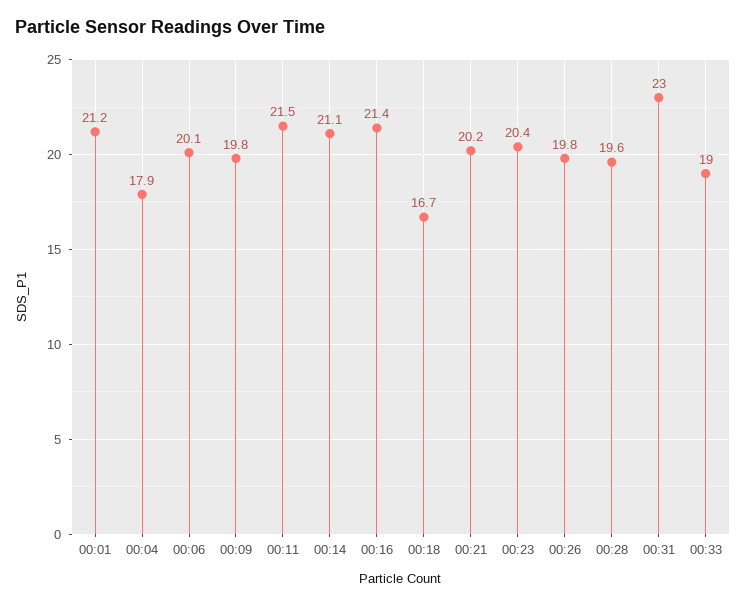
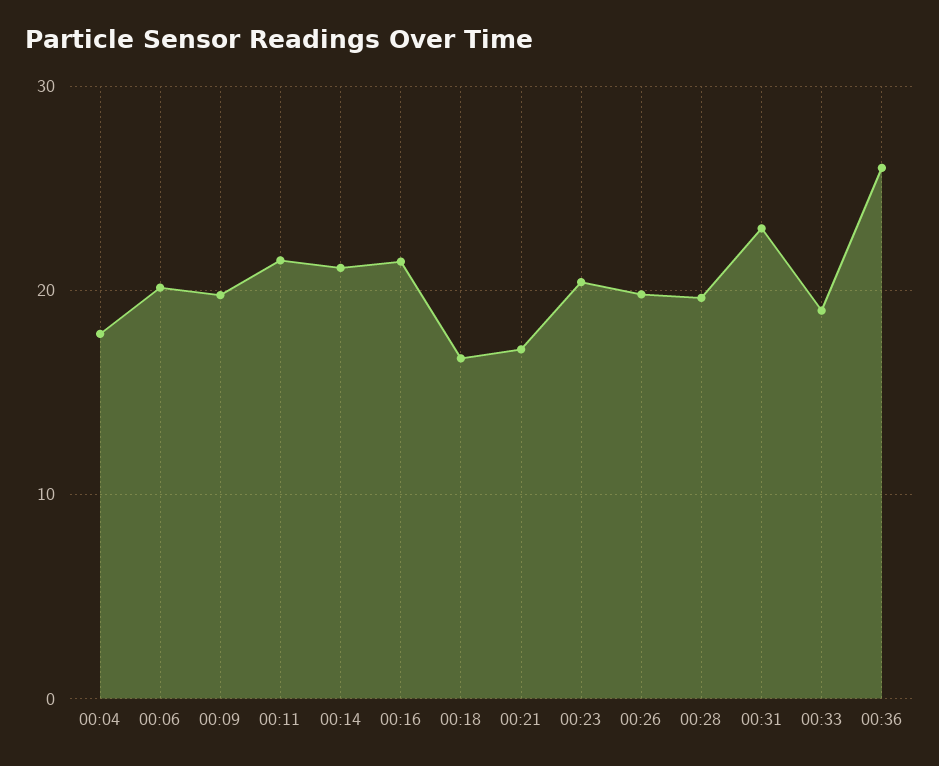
00:01: 21.2 -> none
00:21: 20.2 -> 17
00:36: none -> 26

